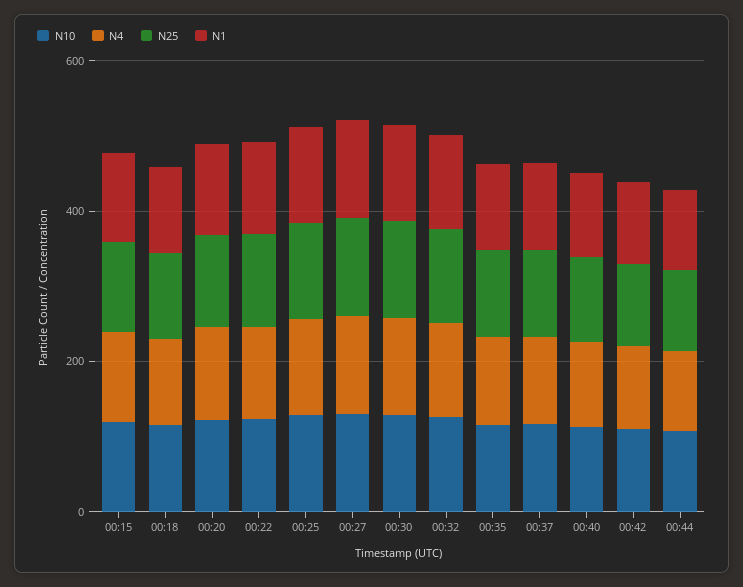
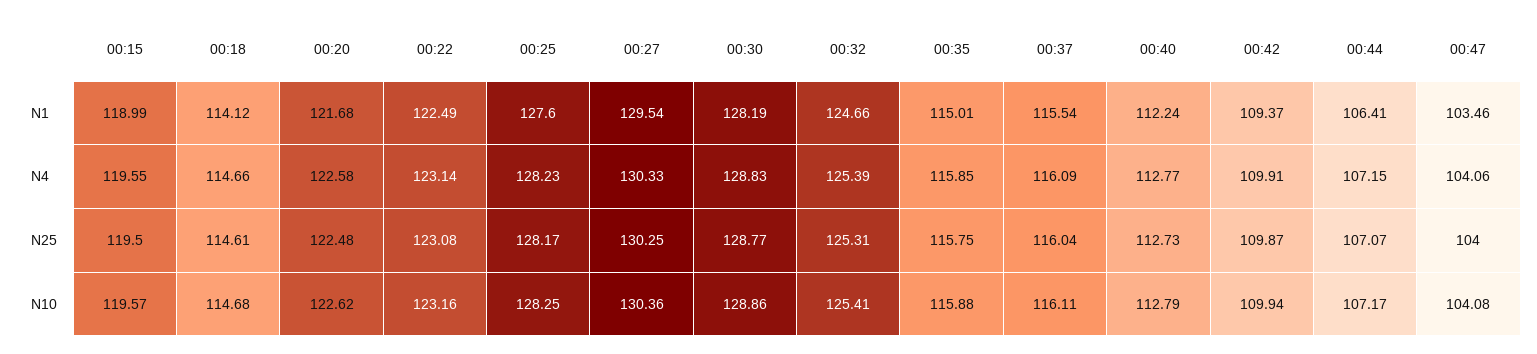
N1, 00:47: none -> 103.46
N4, 00:47: none -> 104.06
N25, 00:47: none -> 104
N10, 00:47: none -> 104.08

